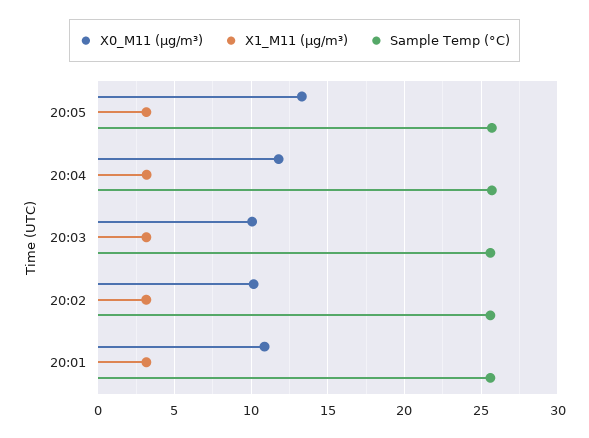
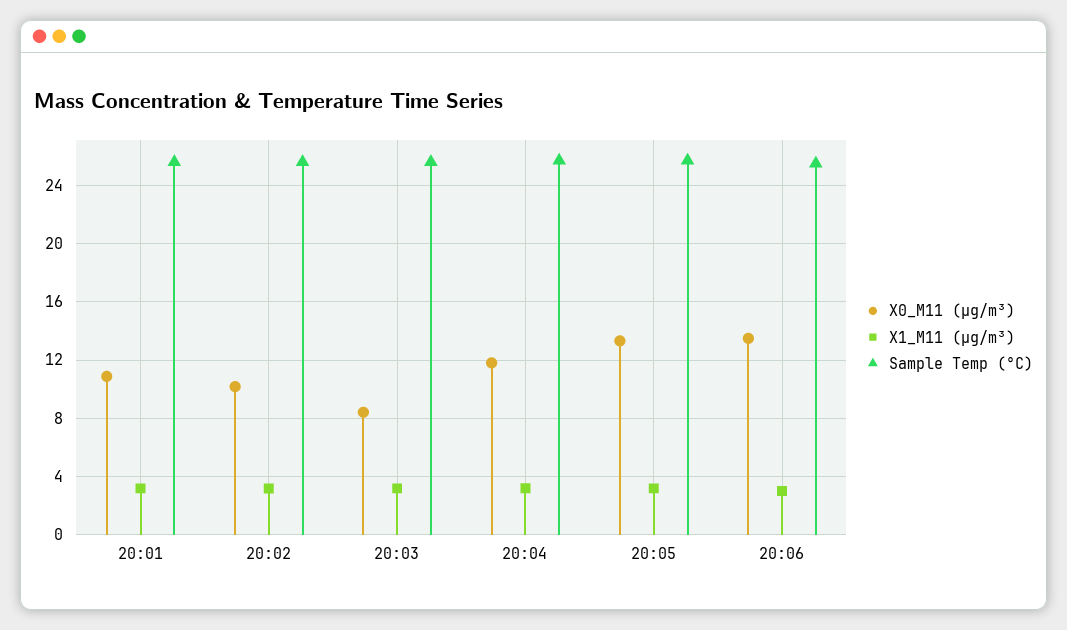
X0_M11 (μg/m³), 20:03: 10 -> 8.5
X0_M11 (μg/m³), 20:06: none -> 13.5
X1_M11 (μg/m³), 20:06: none -> 3
Sample Temp (°C), 20:06: none -> 25.5

